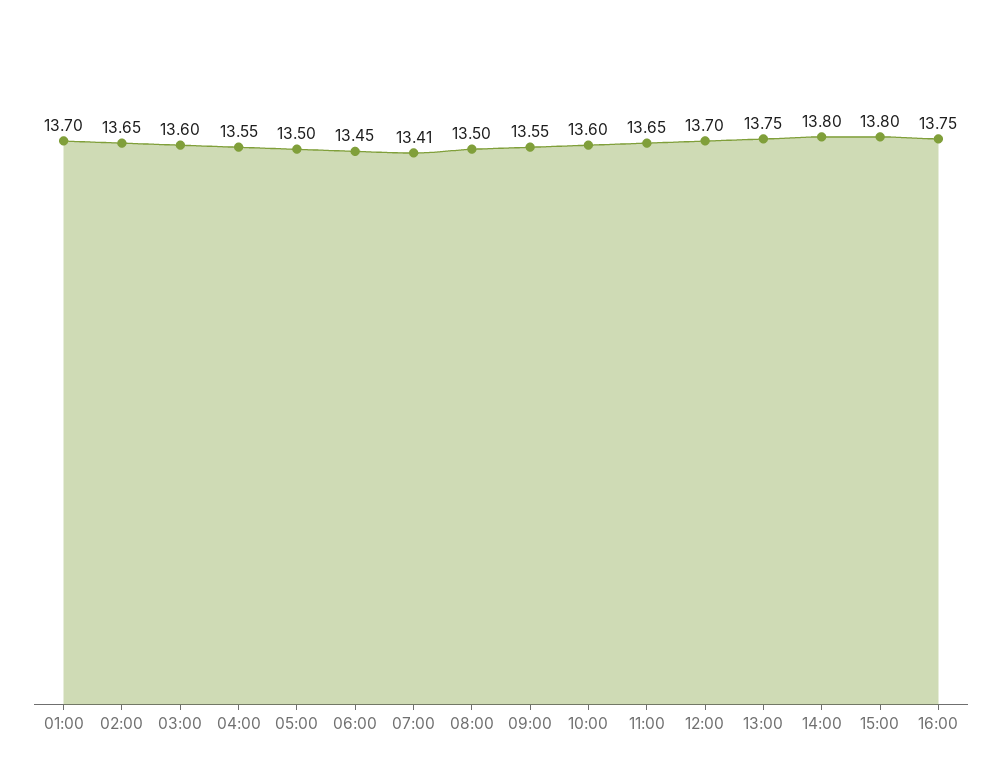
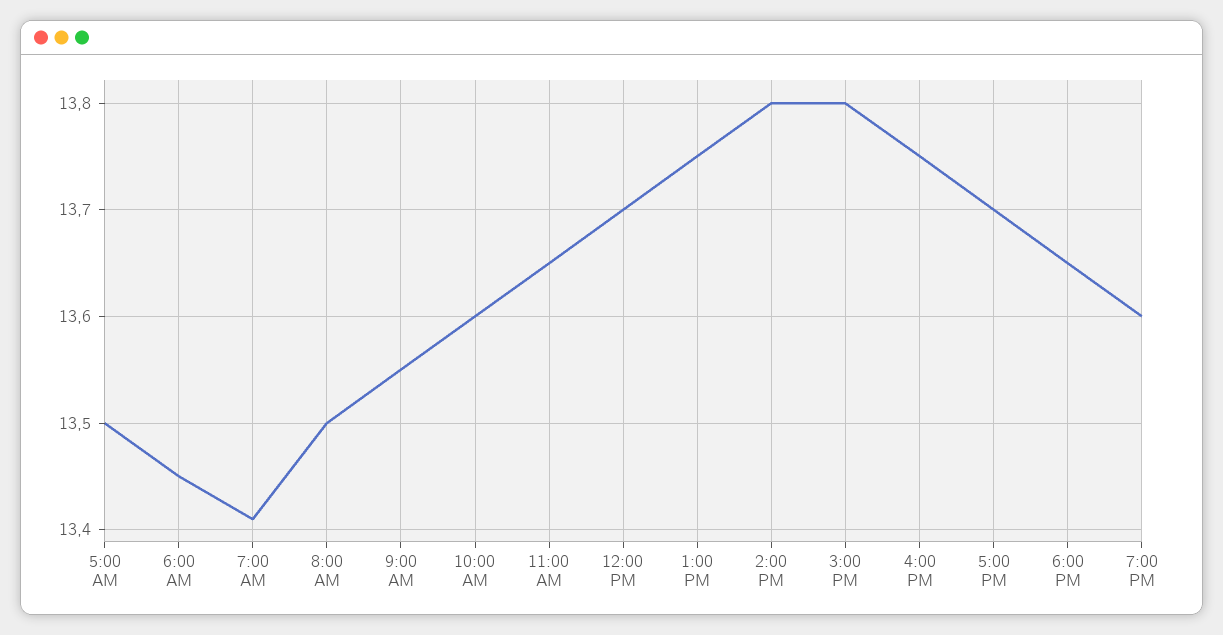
01:00: 13.7 -> none
02:00: 13.65 -> none
03:00: 13.6 -> none
04:00: 13.55 -> none
5:00 PM: none -> 13.7
6:00 PM: none -> 13.65
7:00 PM: none -> 13.6

